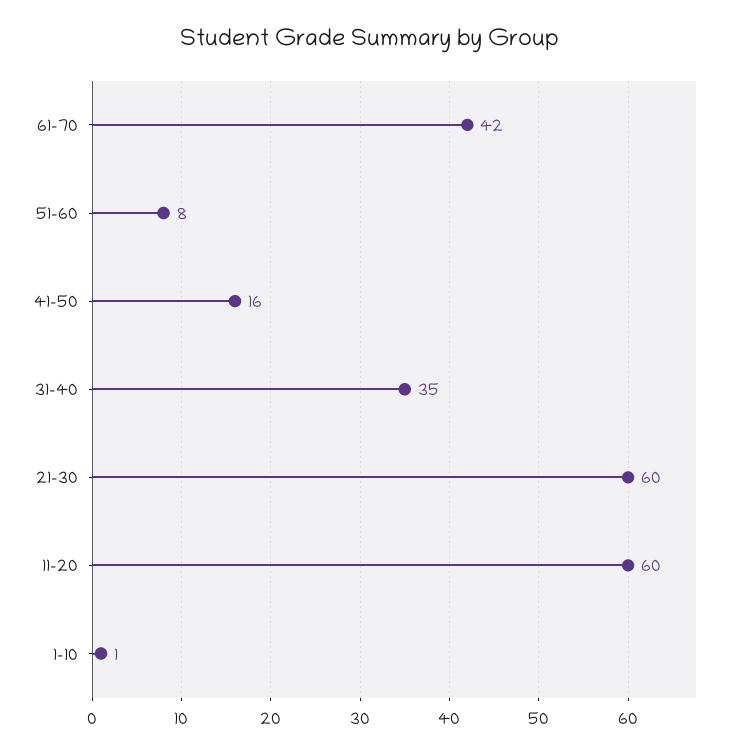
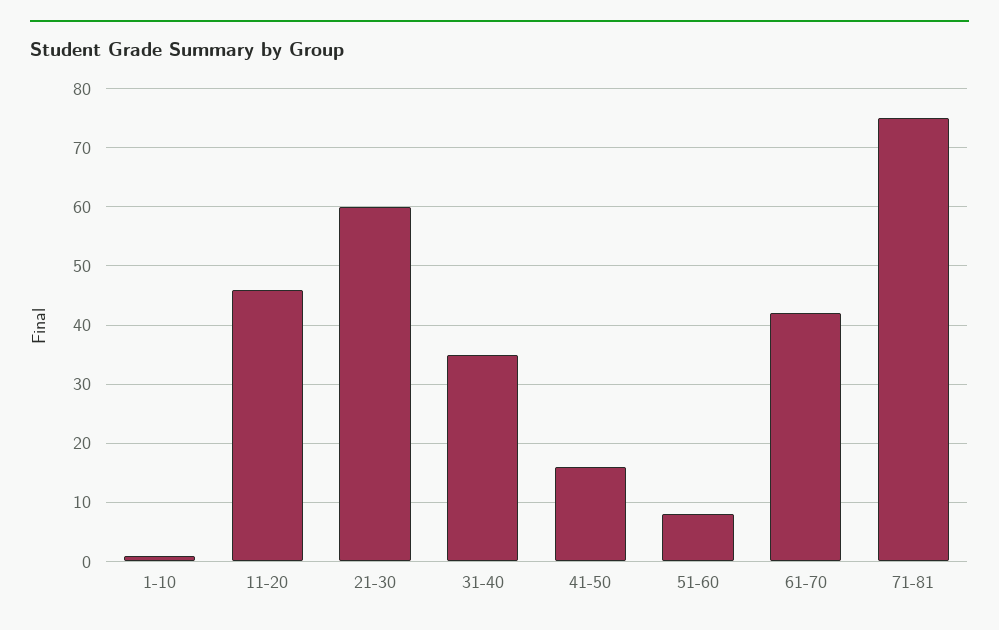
11-20: 60 -> 45
71-81: none -> 75

